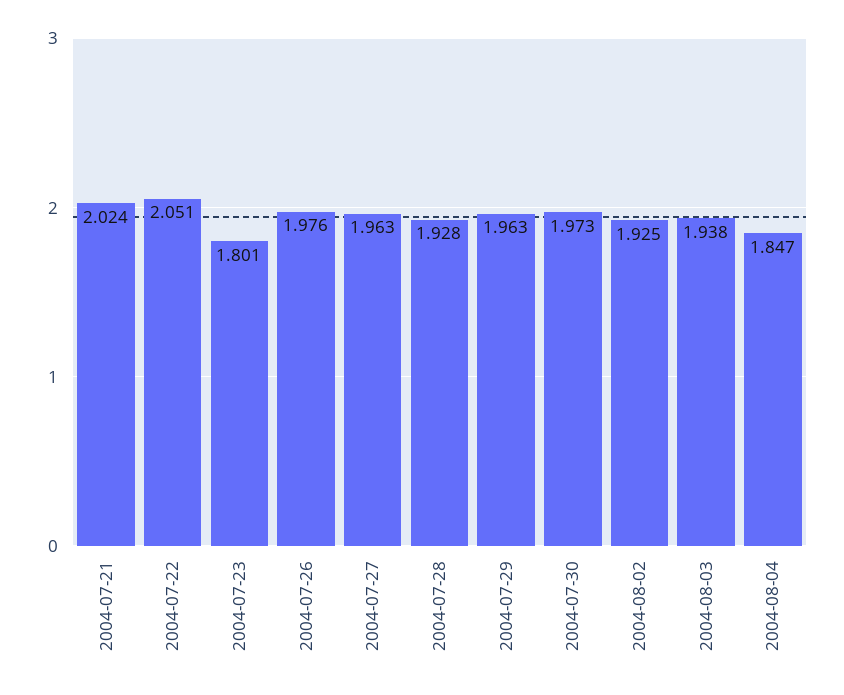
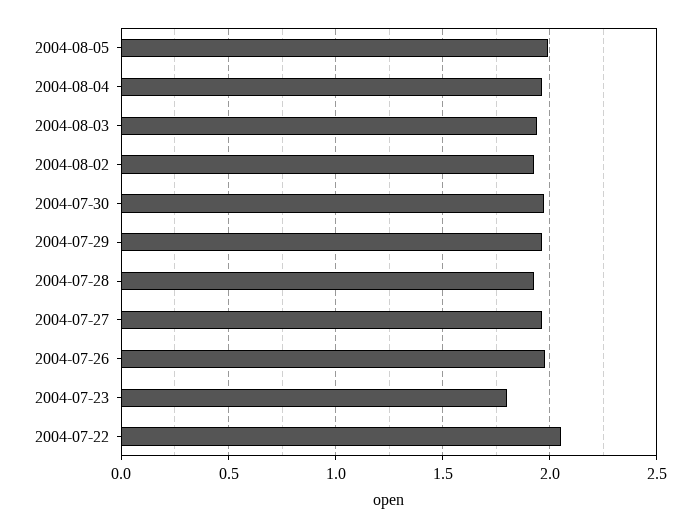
2004-07-21: 2.024 -> none
2004-08-04: 1.847 -> 1.95
2004-08-05: none -> 2

